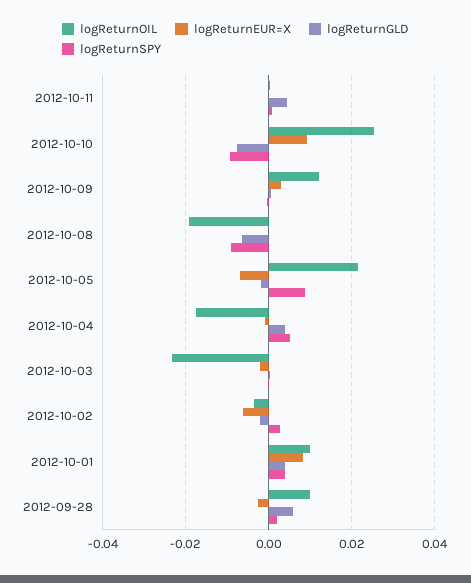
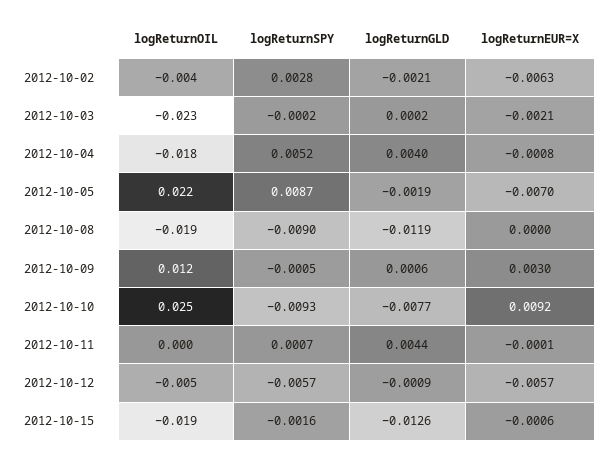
logReturnGLD, 2012-10-08: -0.006 -> -0.0119
logReturnOIL, 2012-10-01: 0.01 -> none
logReturnEUR=X, 2012-10-01: 0.008 -> none
logReturnGLD, 2012-10-01: 0.004 -> none
logReturnSPY, 2012-10-01: 0.004 -> none
logReturnOIL, 2012-09-28: 0.01 -> none
logReturnEUR=X, 2012-09-28: -0.002 -> none
logReturnGLD, 2012-09-28: 0.006 -> none
logReturnSPY, 2012-09-28: 0.002 -> none
logReturnOIL, 2012-10-12: none -> -0.005
logReturnSPY, 2012-10-12: none -> -0.0057
logReturnGLD, 2012-10-12: none -> -0.0009
logReturnEUR=X, 2012-10-12: none -> -0.0057
logReturnOIL, 2012-10-15: none -> -0.019
logReturnSPY, 2012-10-15: none -> -0.0016
logReturnGLD, 2012-10-15: none -> -0.0126
logReturnEUR=X, 2012-10-15: none -> -0.0006

